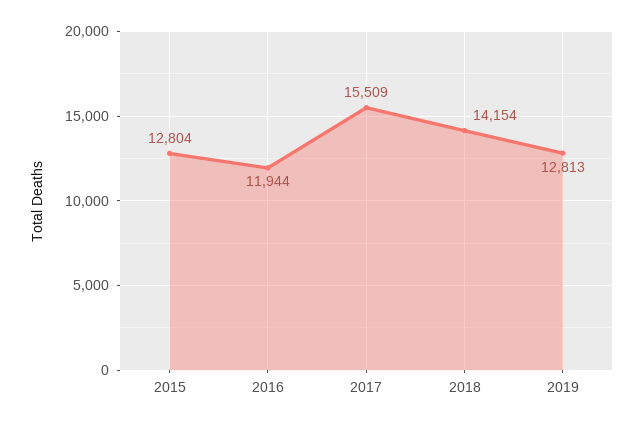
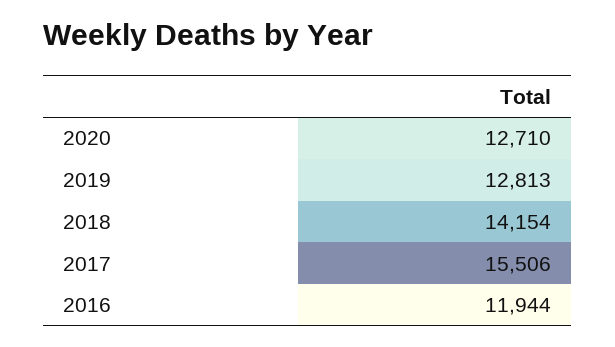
2015: 12804 -> none
2017: 15509 -> 15506
2020: none -> 12710

